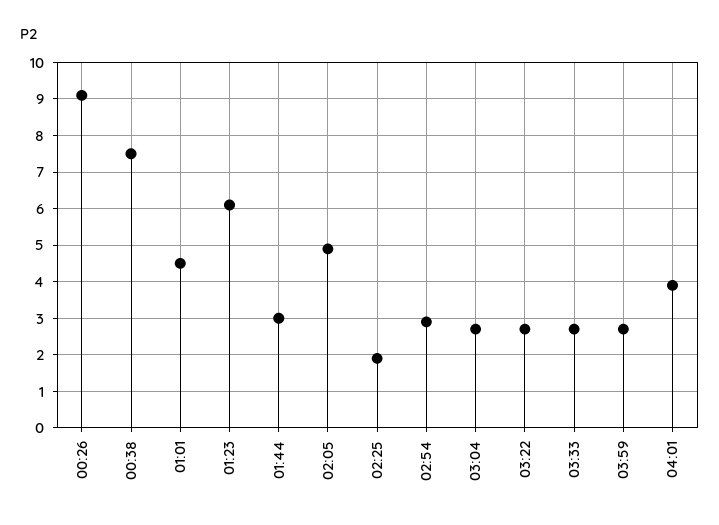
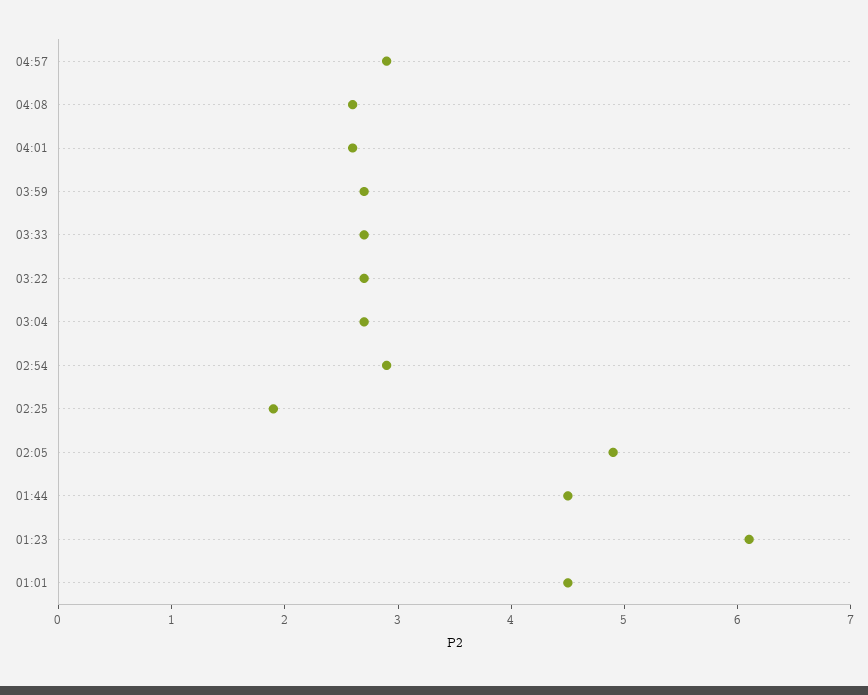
00:26: 9 -> none
00:38: 7.5 -> none
01:44: 3 -> 4.5
04:01: 4 -> 2.6
04:57: none -> 2.9
04:08: none -> 2.6

